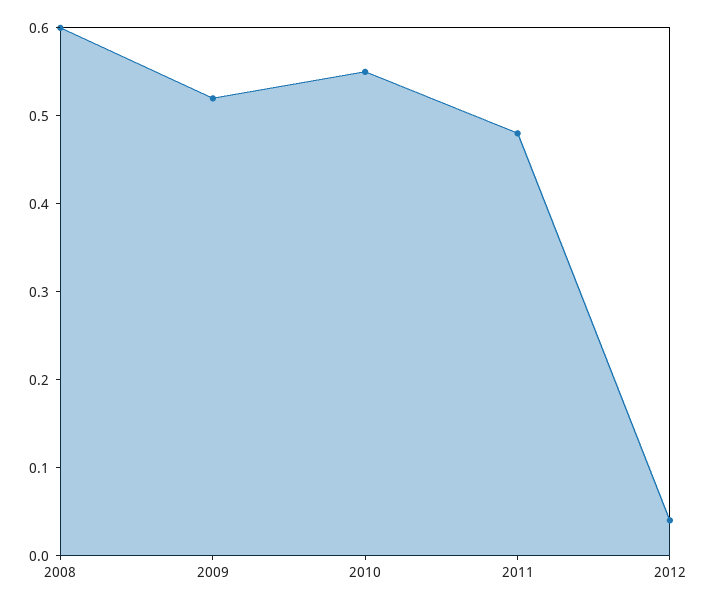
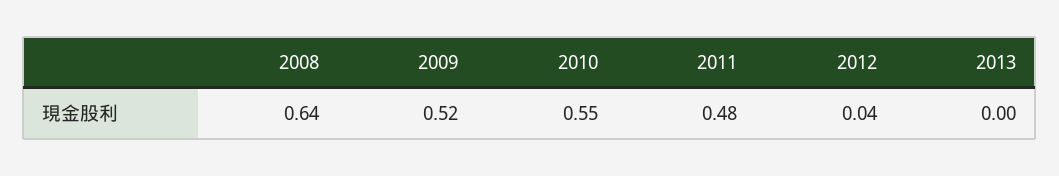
2008: 0.6 -> 0.64
2013: none -> 0

